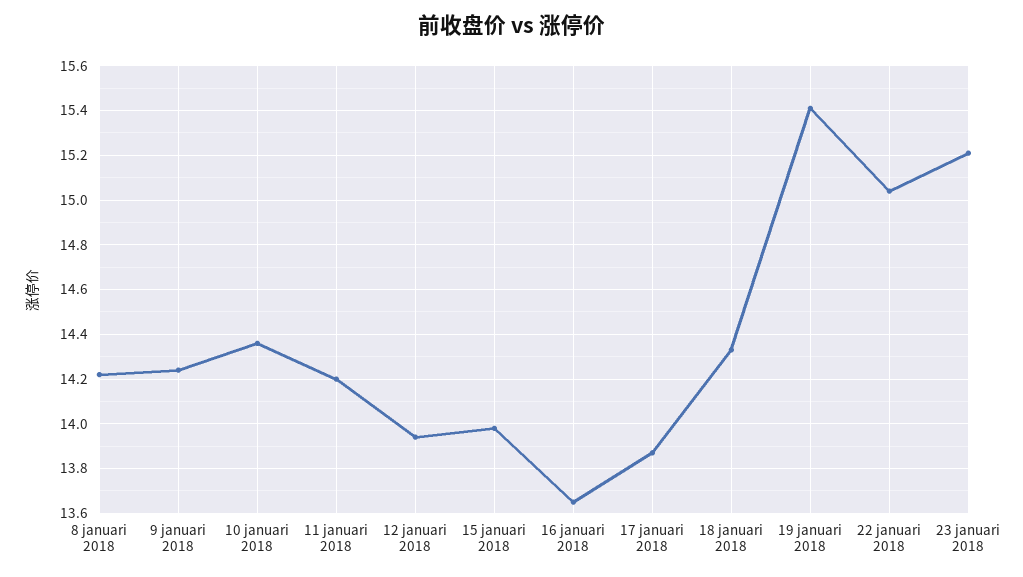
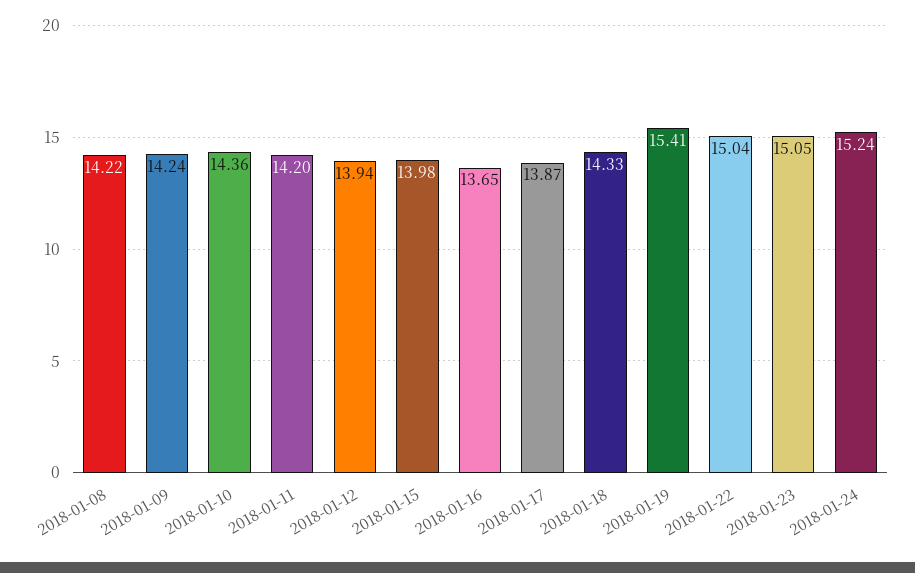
23 januari 2018: 15.2 -> 15.05
2018-01-24: none -> 15.24

